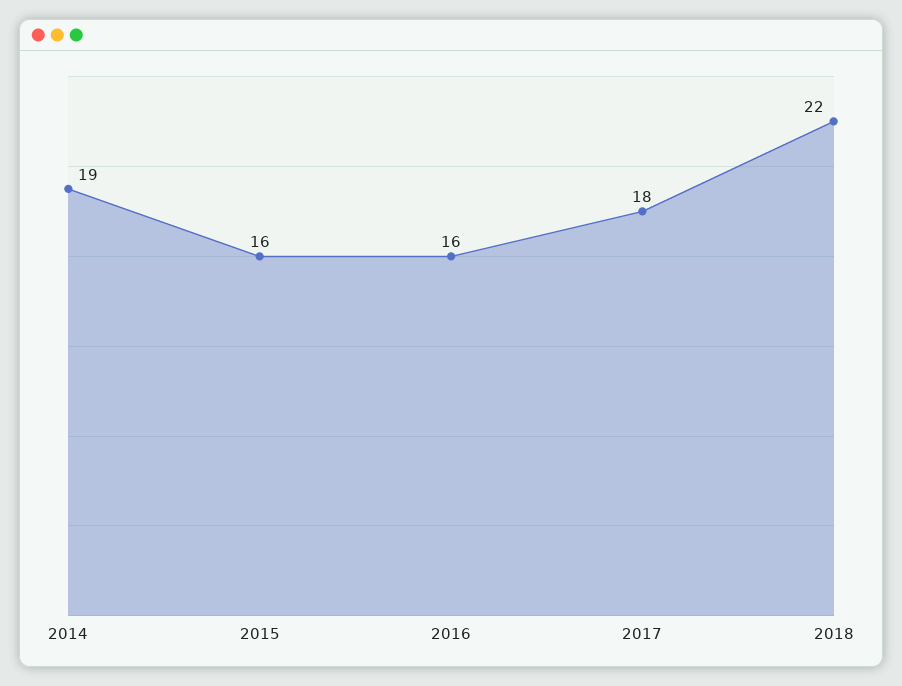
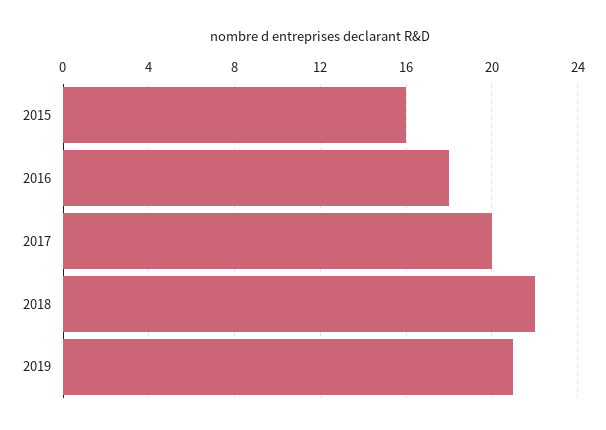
2014: 19 -> none
2016: 16 -> 18
2017: 18 -> 20
2019: none -> 21

